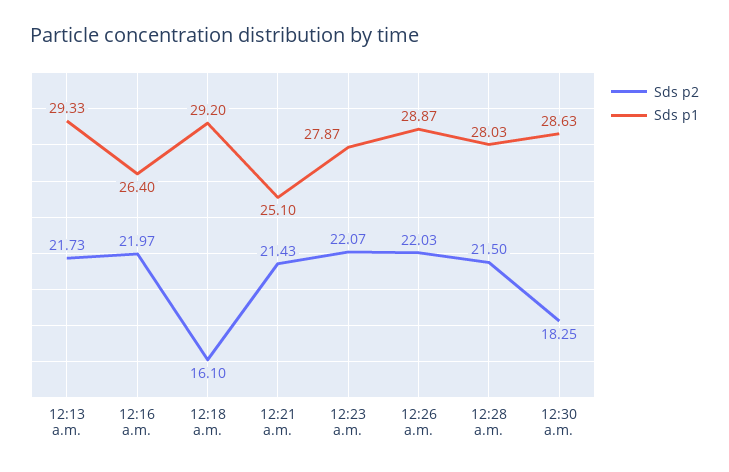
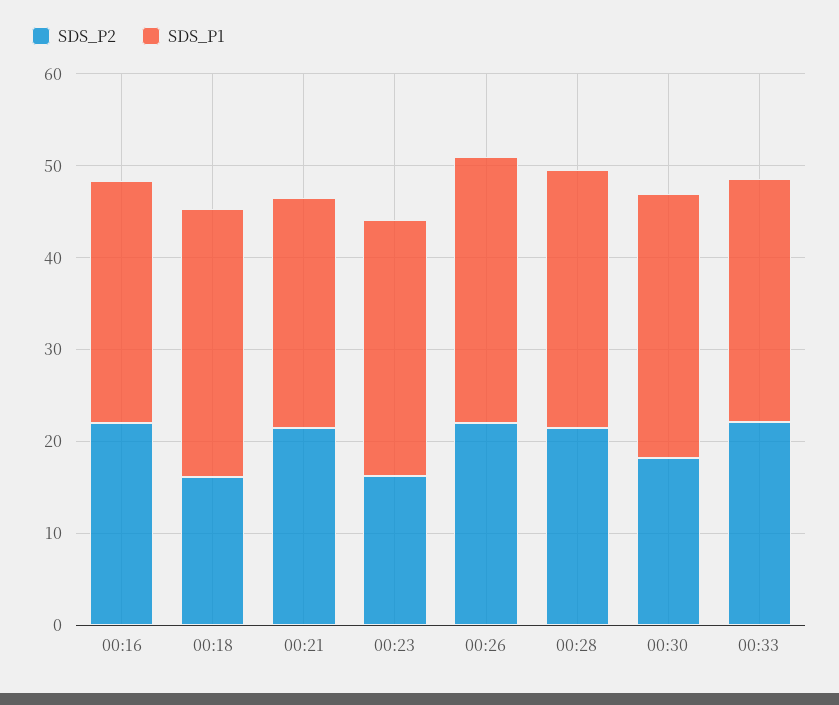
Sds p2, 12:13 a.m.: 21.73 -> none
Sds p1, 12:13 a.m.: 29.33 -> none
Sds p2, 12:23 a.m.: 22.07 -> 16
Sds p2, 00:33: none -> 22
Sds p1, 00:33: none -> 26

